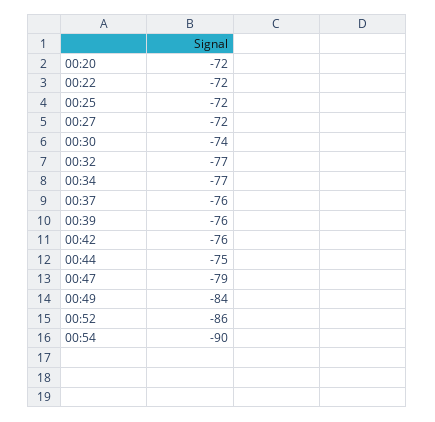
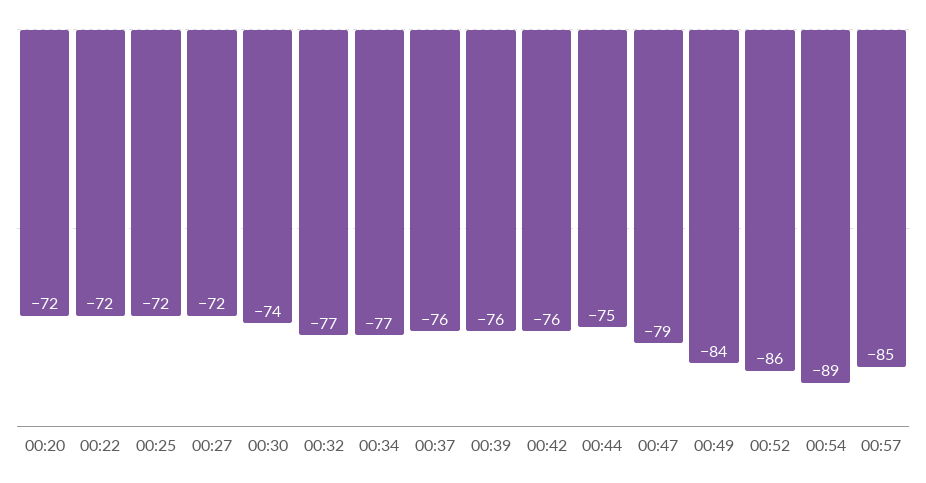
00:54: -90 -> -89
00:57: none -> -85

